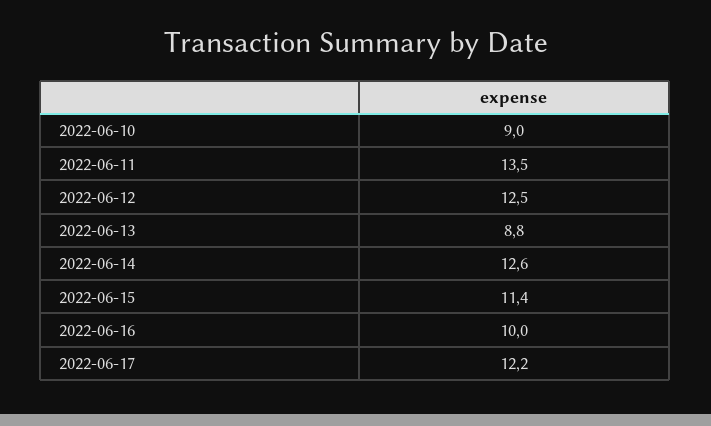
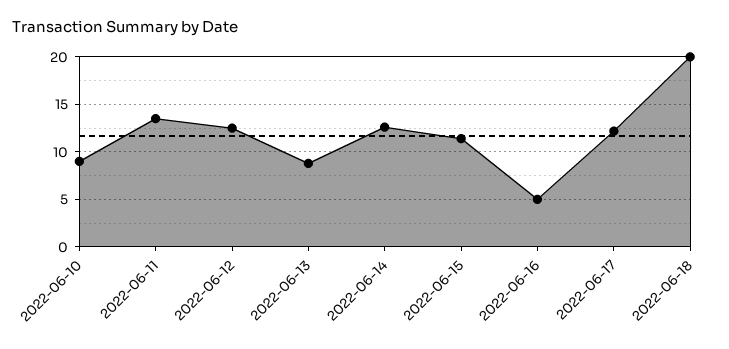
2022-06-16: 10 -> 5
2022-06-18: none -> 20

